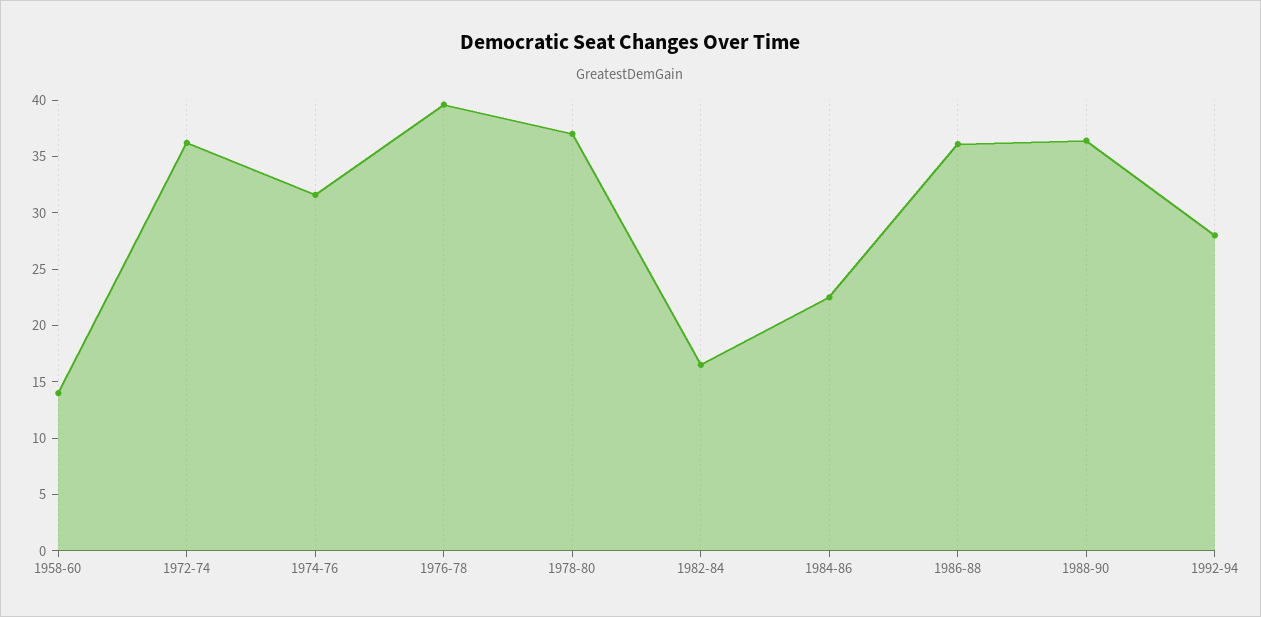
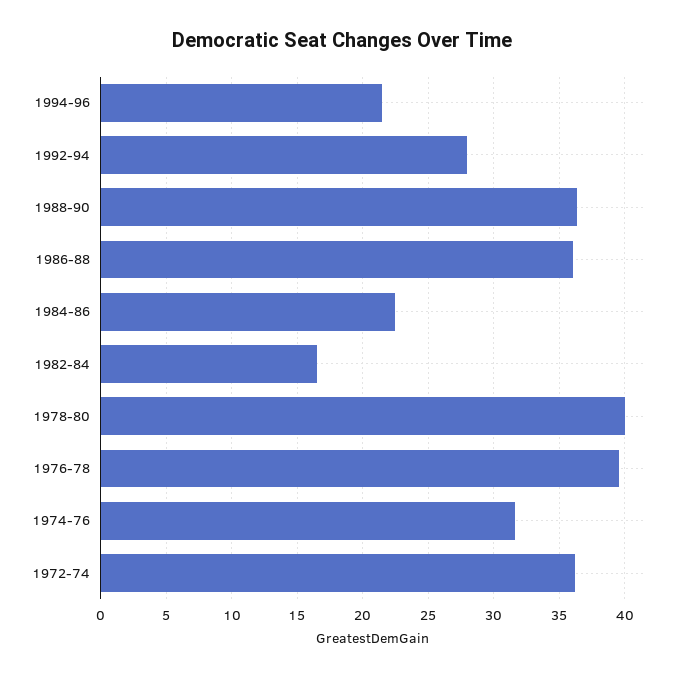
1958-60: 14 -> none
1978-80: 37 -> 40
1994-96: none -> 21.5

